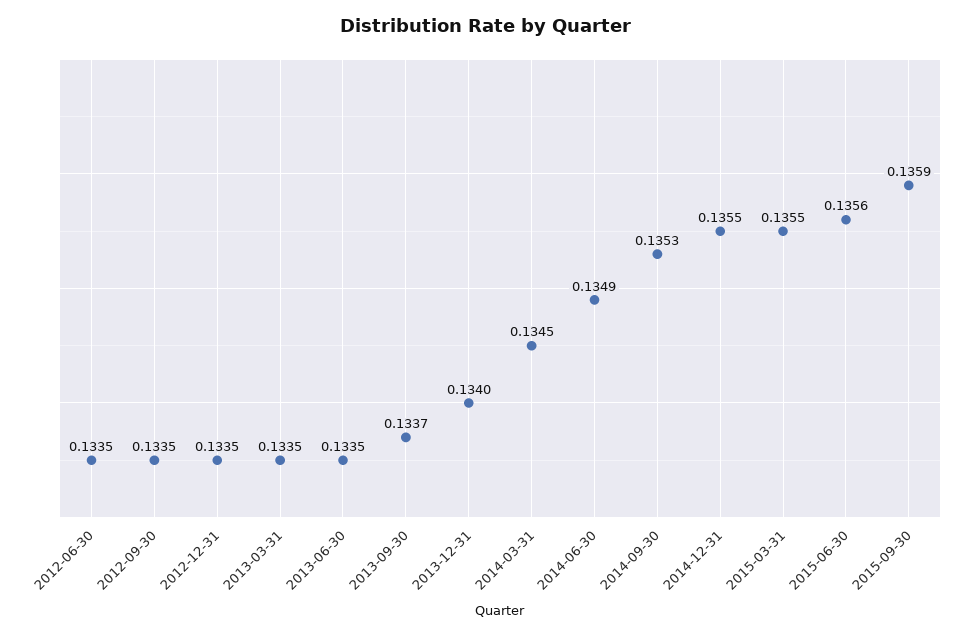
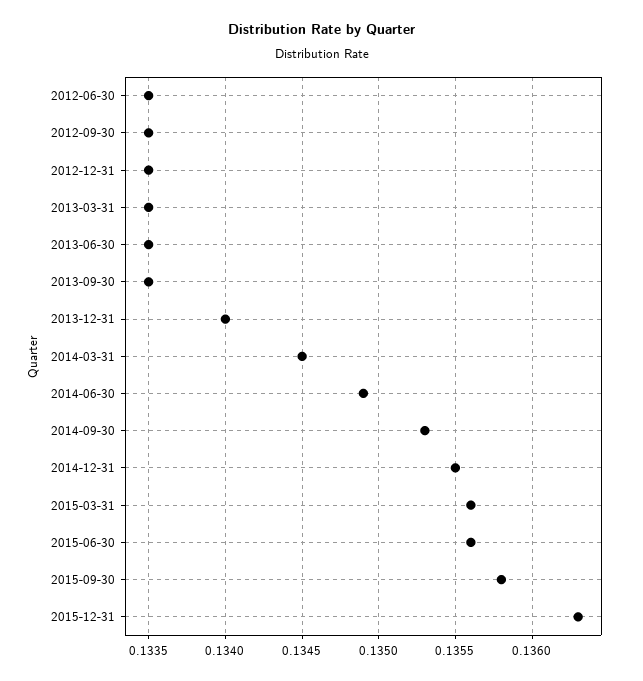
2013-09-30: 0.1337 -> 0.1335
2015-03-31: 0.1355 -> 0.1356
2015-09-30: 0.1359 -> 0.1358
2015-12-31: none -> 0.1363

